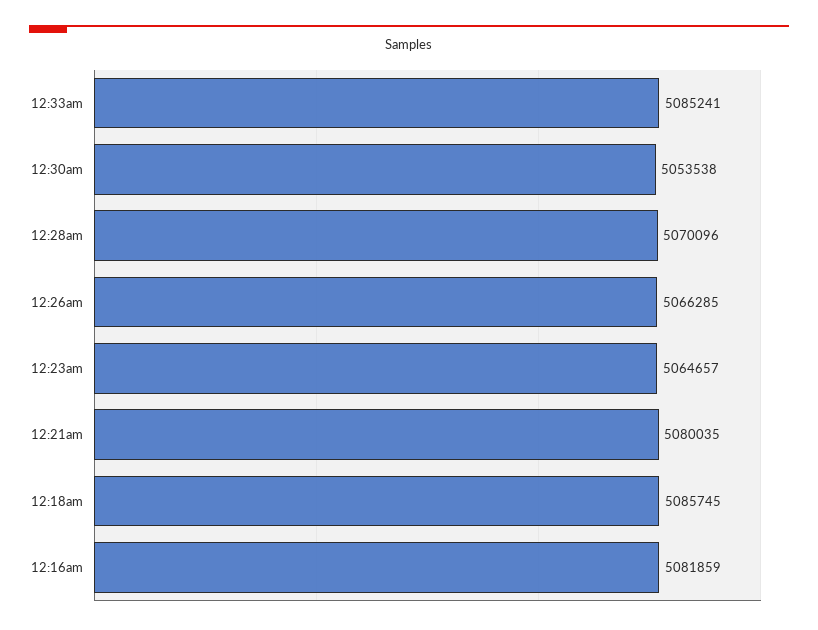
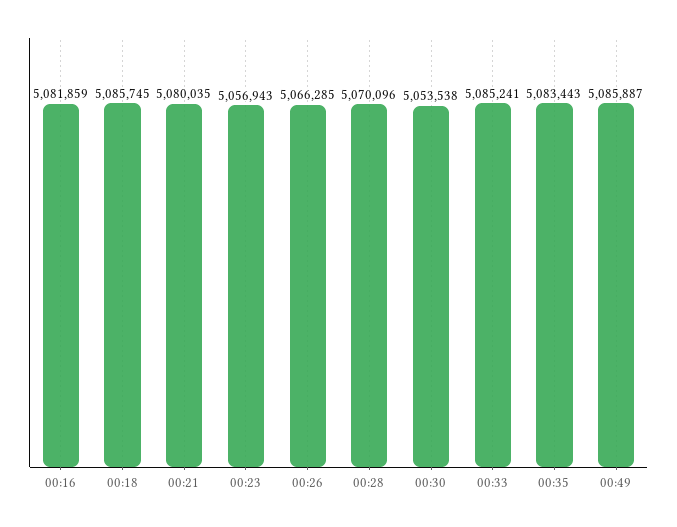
12:23am: 5064657 -> 5056943
00:35: none -> 5083443
00:49: none -> 5085887

